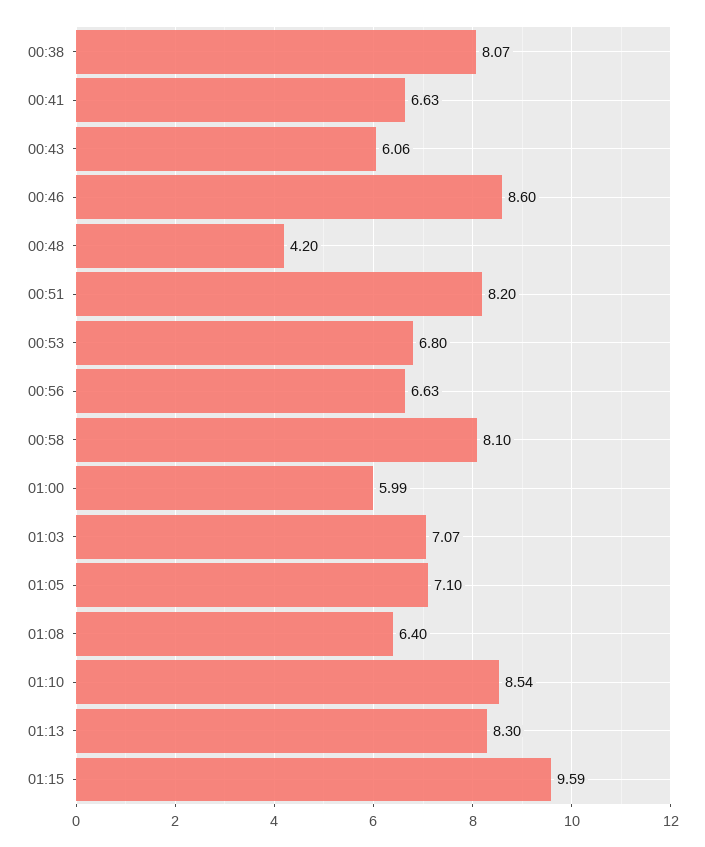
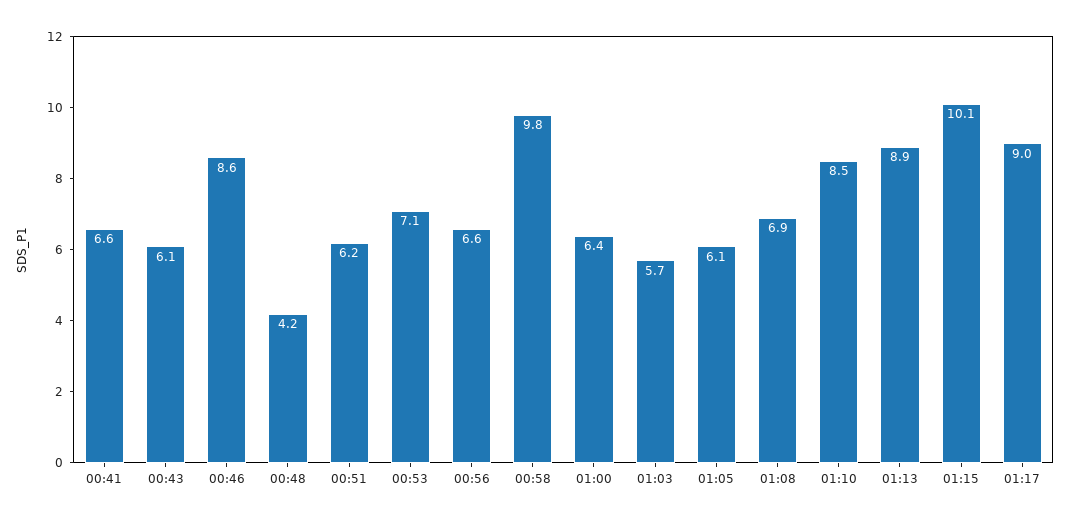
00:38: 8.07 -> none
00:51: 8.2 -> 6.2
00:53: 6.8 -> 7.1
00:58: 8.1 -> 9.8
01:00: 5.99 -> 6.4
01:03: 7.07 -> 5.7
01:05: 7.1 -> 6.1
01:08: 6.4 -> 6.9
01:13: 8.3 -> 8.9
01:15: 9.59 -> 10.1
01:17: none -> 9

